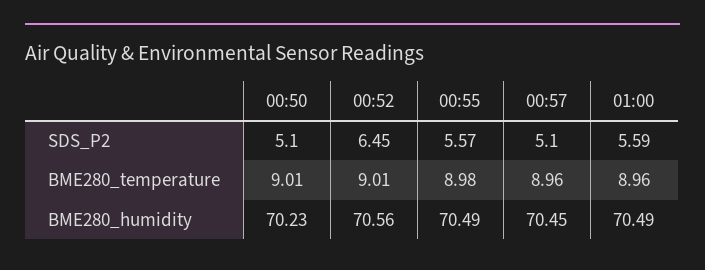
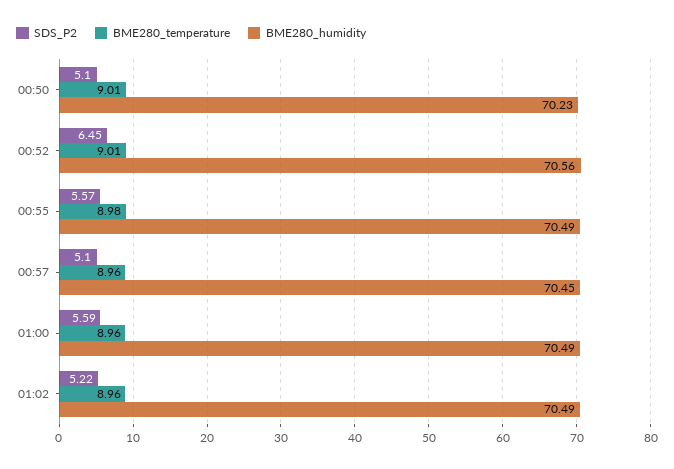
SDS_P2, 01:02: none -> 5.22
BME280_temperature, 01:02: none -> 8.96
BME280_humidity, 01:02: none -> 70.49

